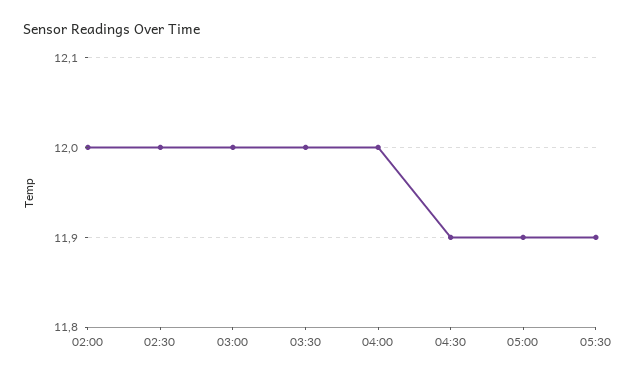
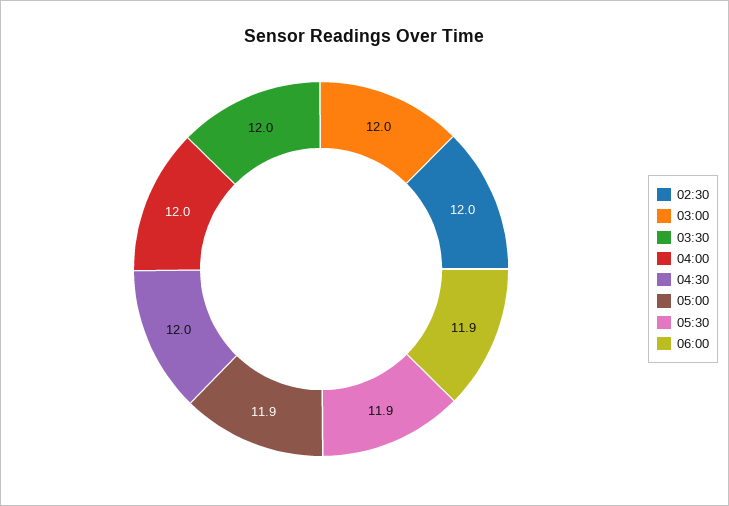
02:00: 12 -> none
04:30: 11.9 -> 12
06:00: none -> 11.9

